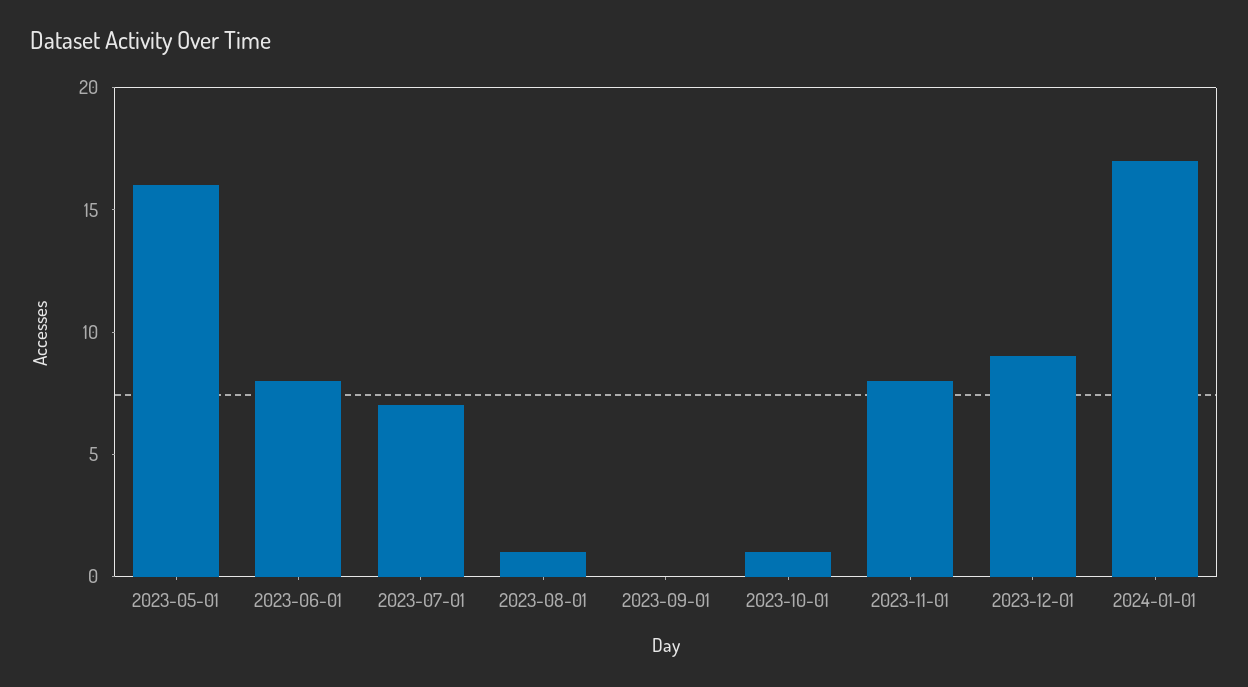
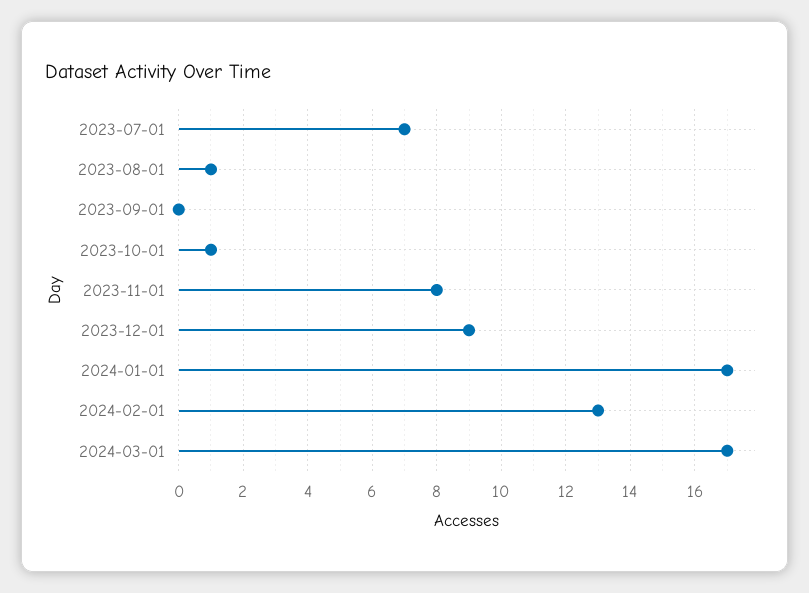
2023-05-01: 16 -> none
2023-06-01: 8 -> none
2024-02-01: none -> 13
2024-03-01: none -> 17

